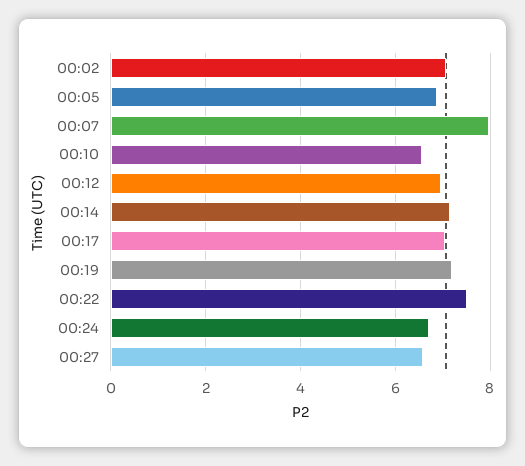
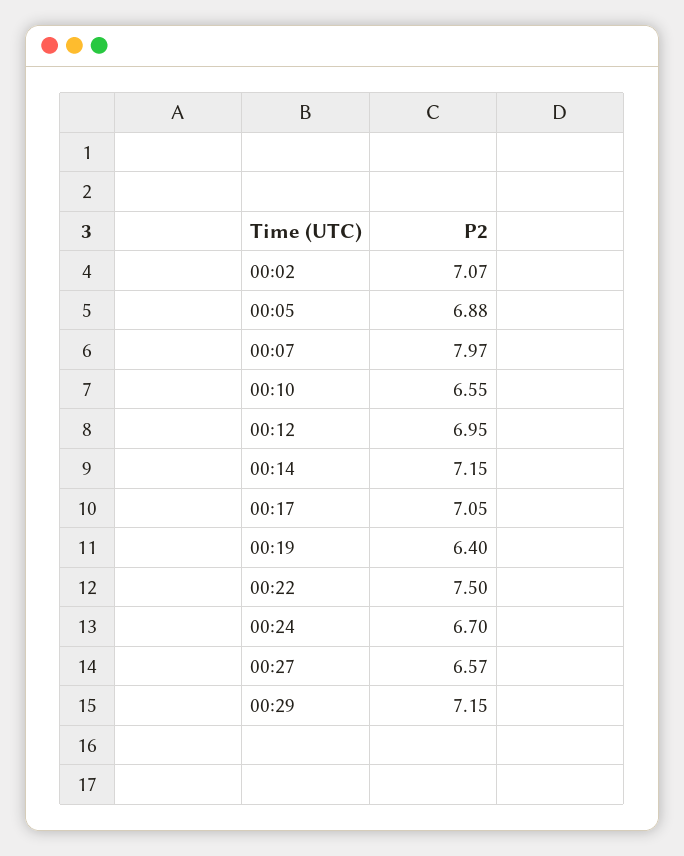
00:19: 7.2 -> 6.4
00:29: none -> 7.15

